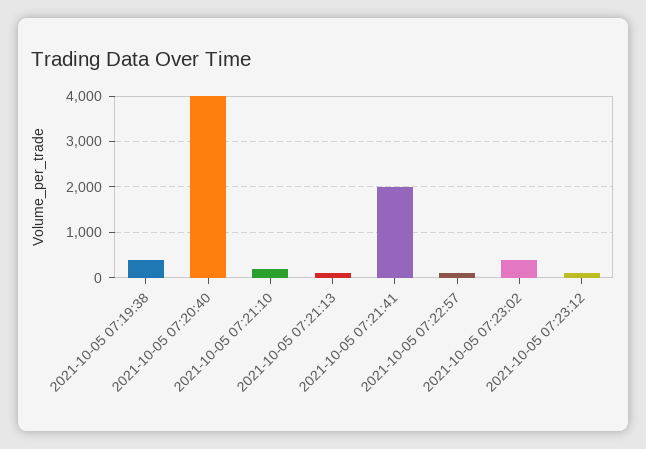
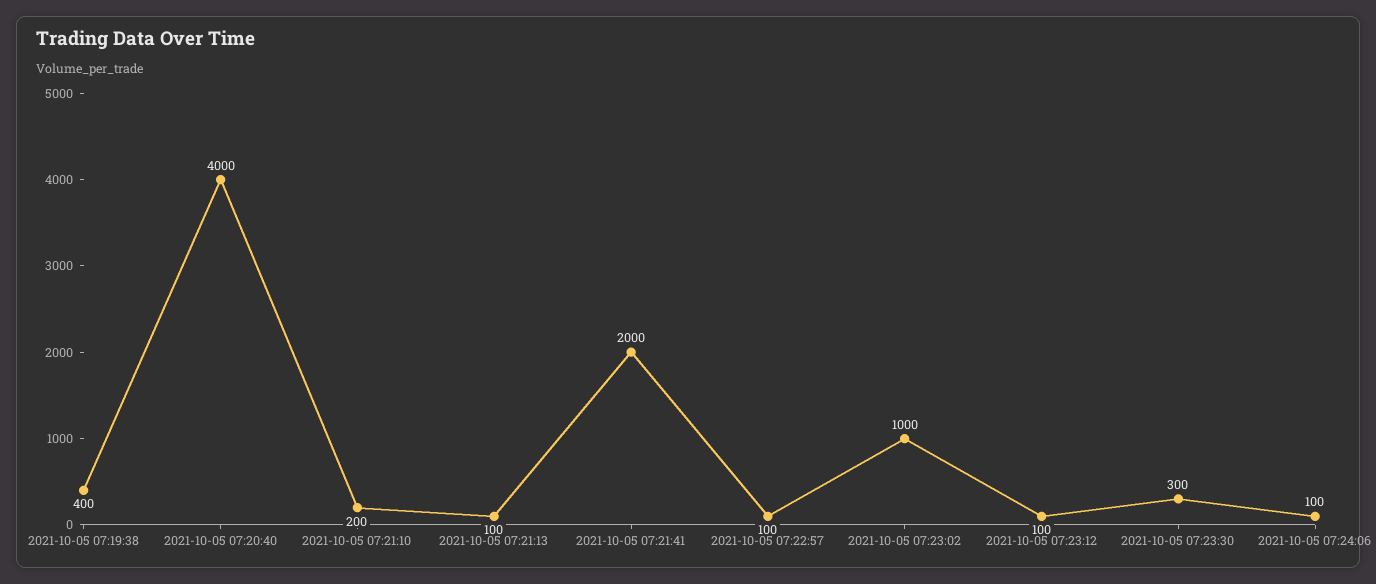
2021-10-05 07:23:02: 400 -> 1000
2021-10-05 07:23:30: none -> 300
2021-10-05 07:24:06: none -> 100

